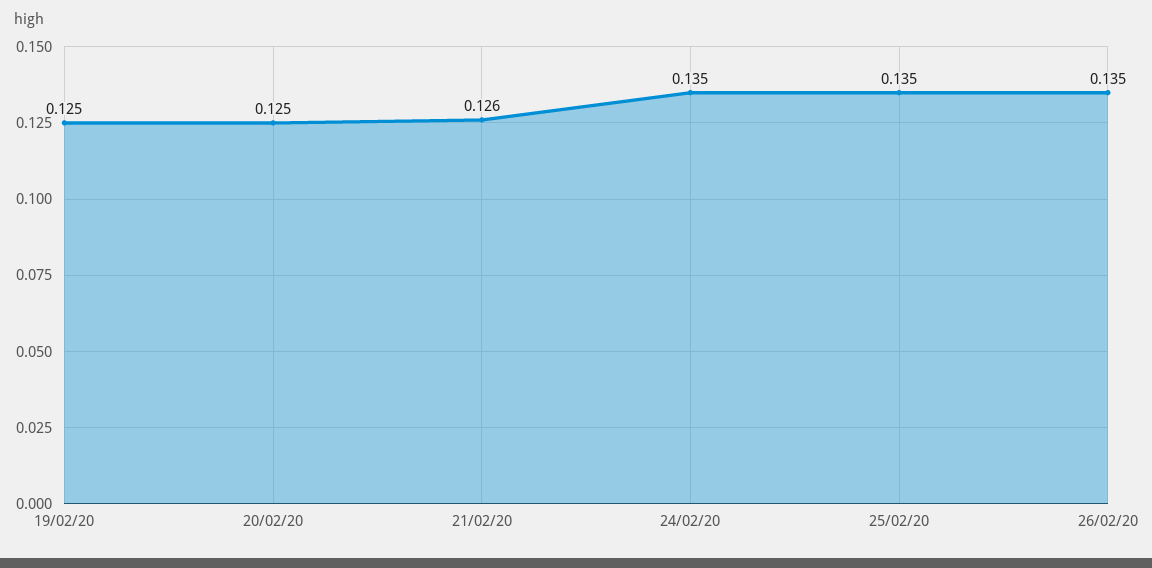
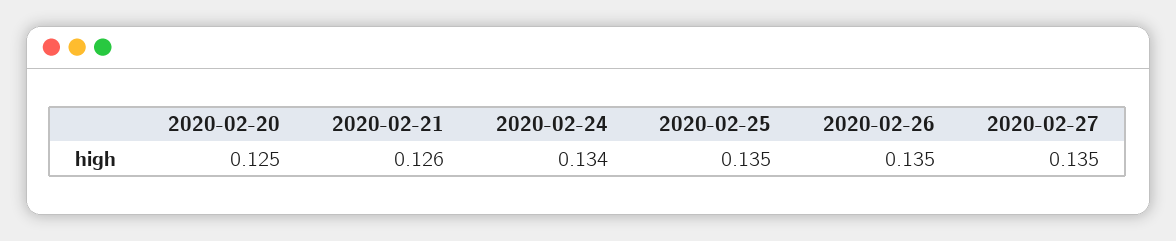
19/02/20: 0.125 -> none
24/02/20: 0.135 -> 0.134
2020-02-27: none -> 0.135

